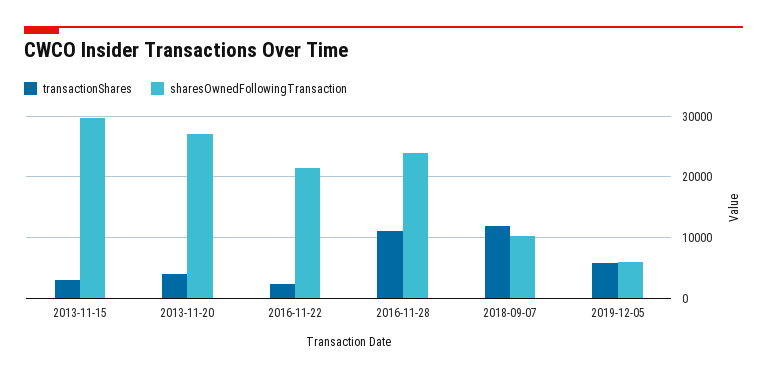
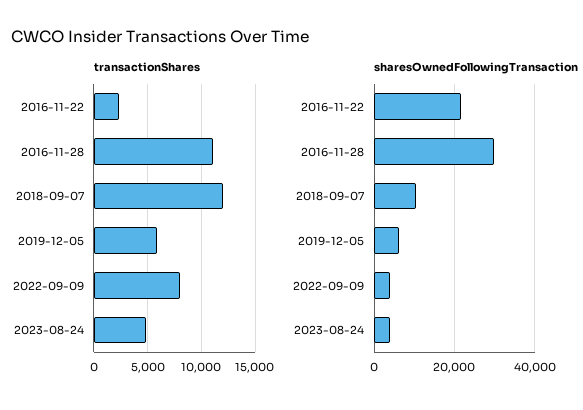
transactionShares, 2013-11-15: 3000 -> none
sharesOwnedFollowingTransaction, 2013-11-15: 30000 -> none
transactionShares, 2013-11-20: 4000 -> none
sharesOwnedFollowingTransaction, 2013-11-20: 27000 -> none
sharesOwnedFollowingTransaction, 2016-11-28: 24000 -> 30000
transactionShares, 2022-09-09: none -> 8000
transactionShares, 2023-08-24: none -> 5000
sharesOwnedFollowingTransaction, 2022-09-09: none -> 4000
sharesOwnedFollowingTransaction, 2023-08-24: none -> 4000

